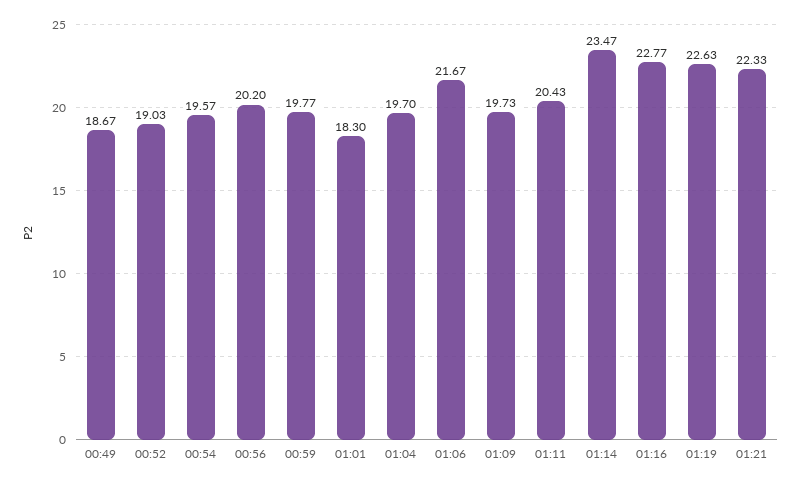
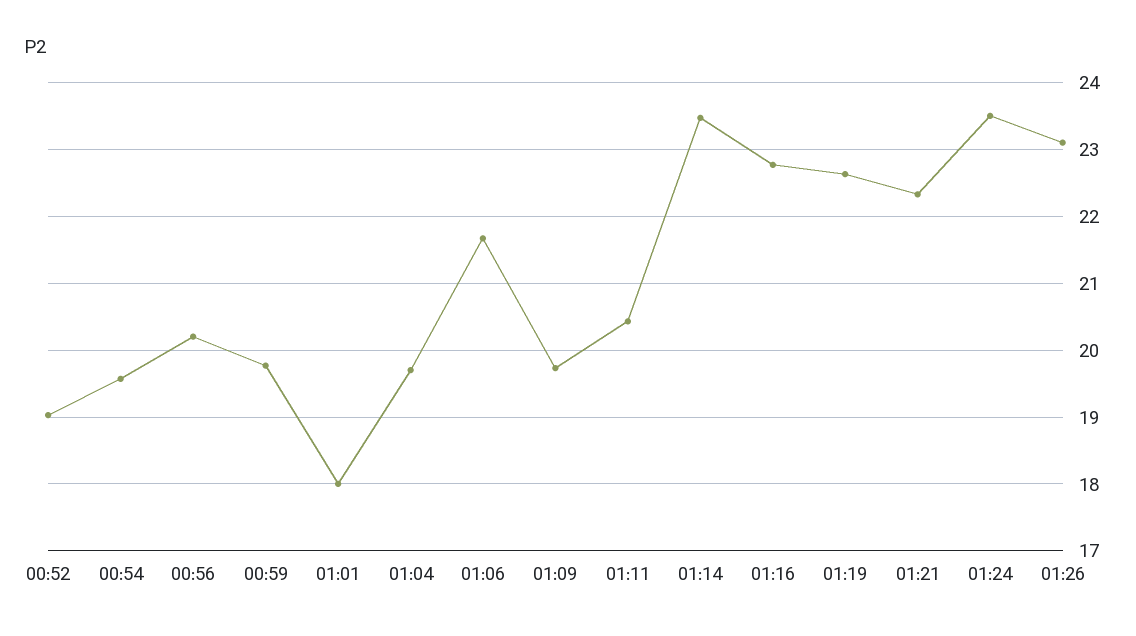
00:49: 18.67 -> none
01:01: 18.3 -> 18
01:24: none -> 23.5
01:26: none -> 23.1

